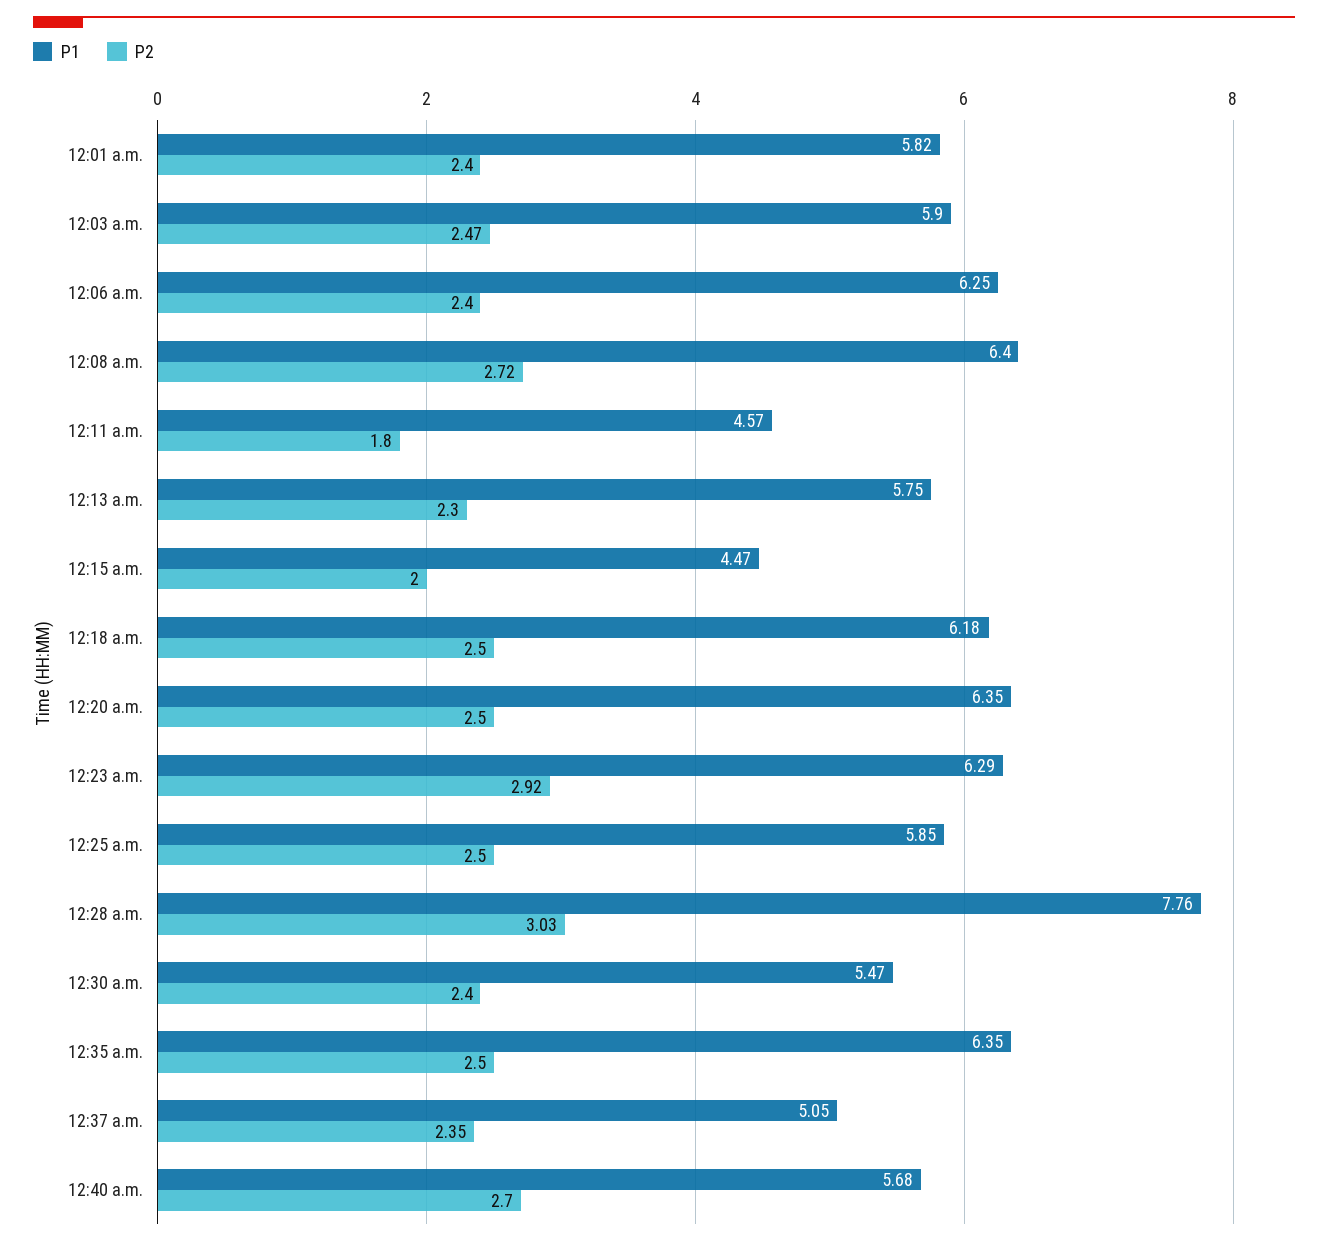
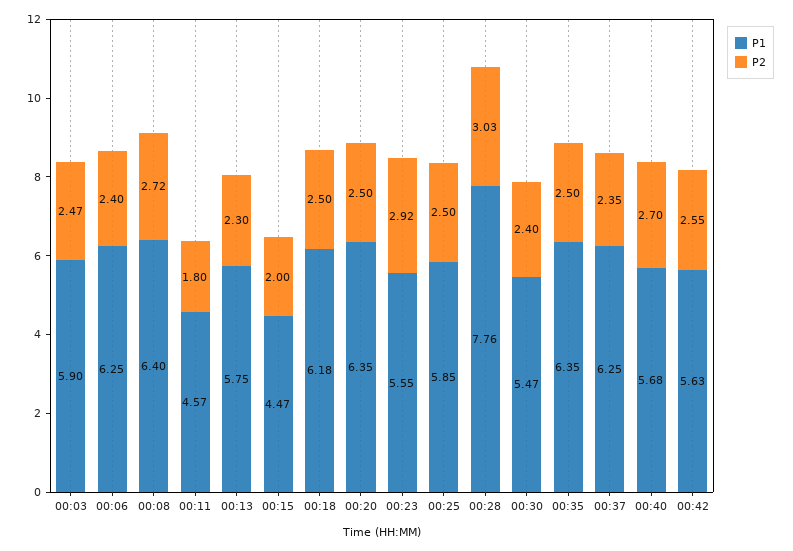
P1, 12:01 a.m.: 5.82 -> none
P2, 12:01 a.m.: 2.4 -> none
P1, 12:23 a.m.: 6.29 -> 5.55
P1, 12:37 a.m.: 5.05 -> 6.25
P1, 00:42: none -> 5.63
P2, 00:42: none -> 2.55

